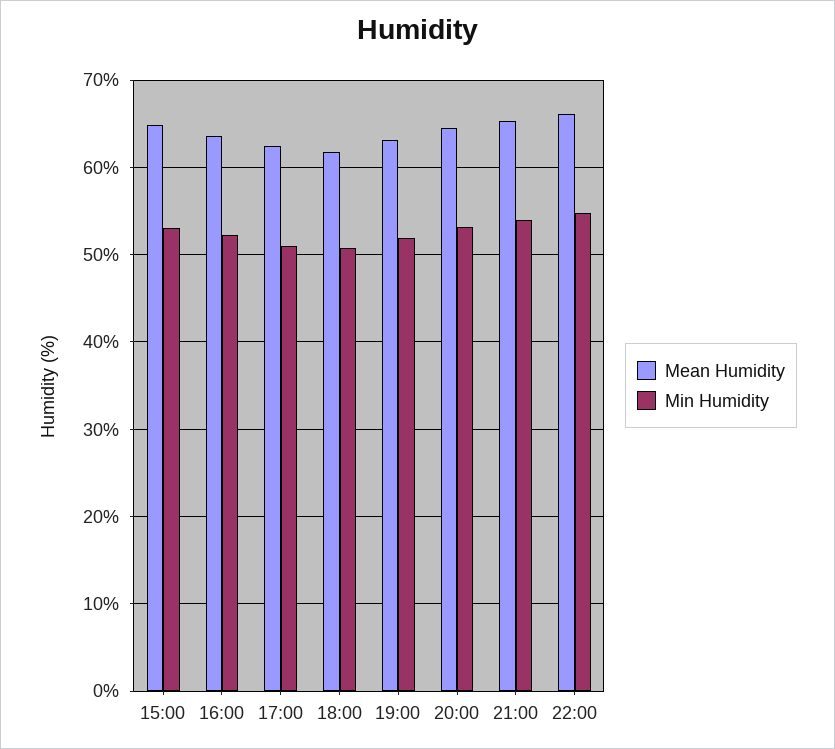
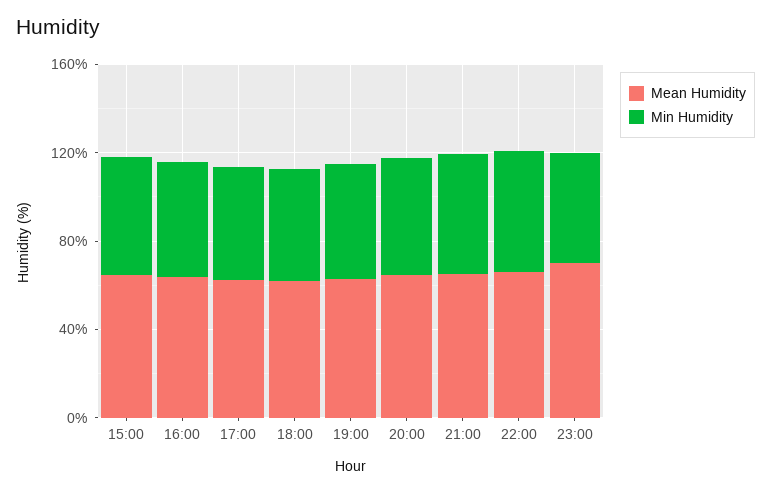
Mean Humidity, 23:00: none -> 70
Min Humidity, 23:00: none -> 50

